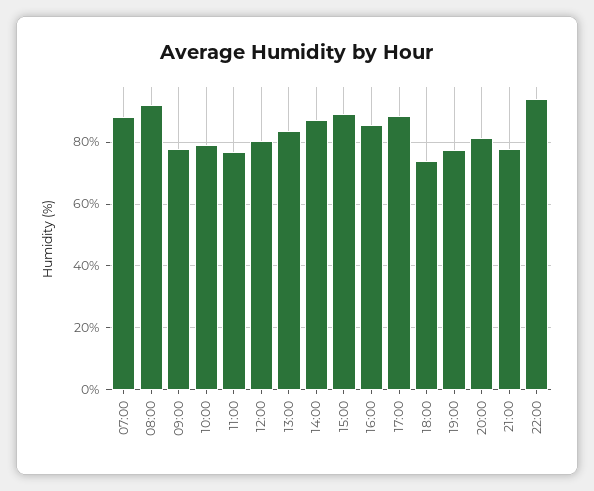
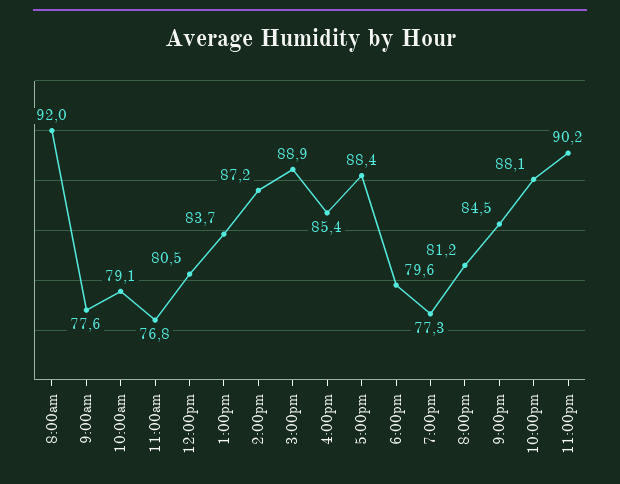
07:00: 88 -> none
18:00: 74 -> 79.6
21:00: 78 -> 84.5
22:00: 94 -> 88.1
11:00pm: none -> 90.2

